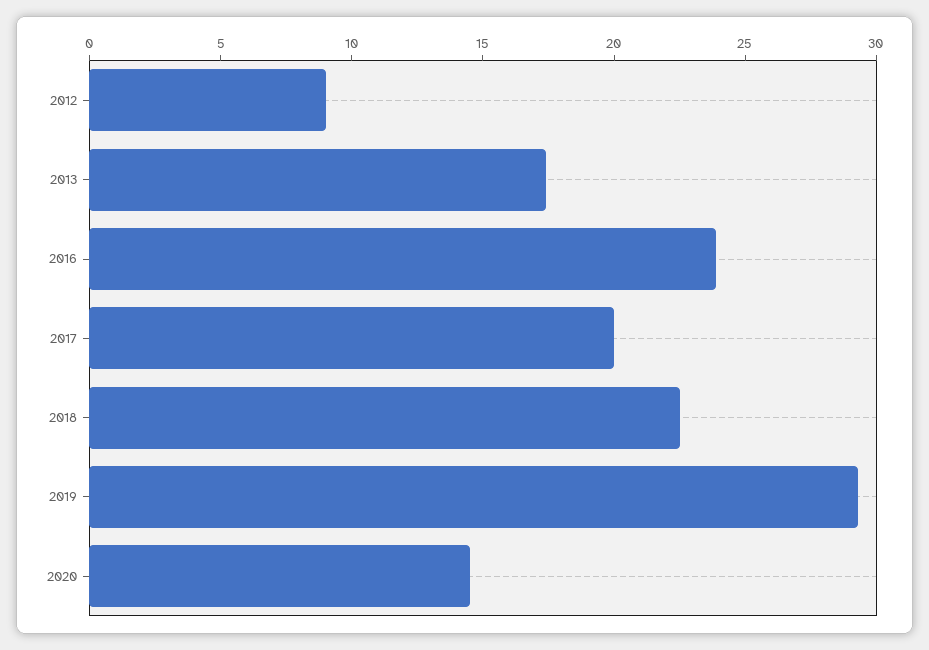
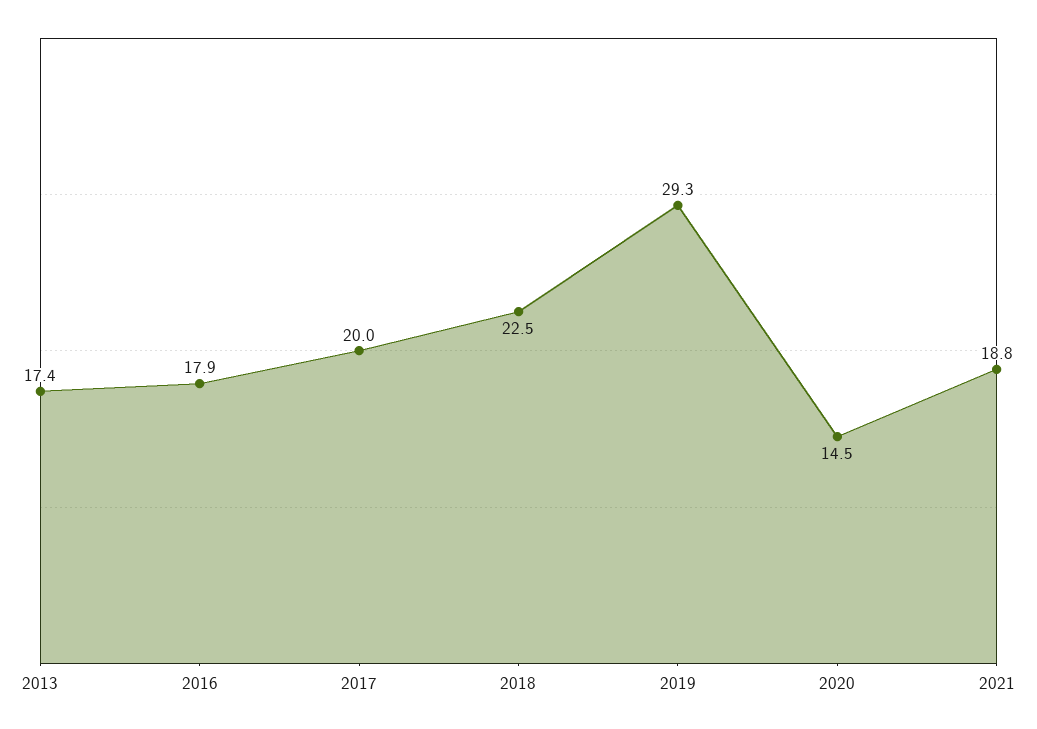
2012: 9 -> none
2016: 24 -> 17.9
2021: none -> 18.8

